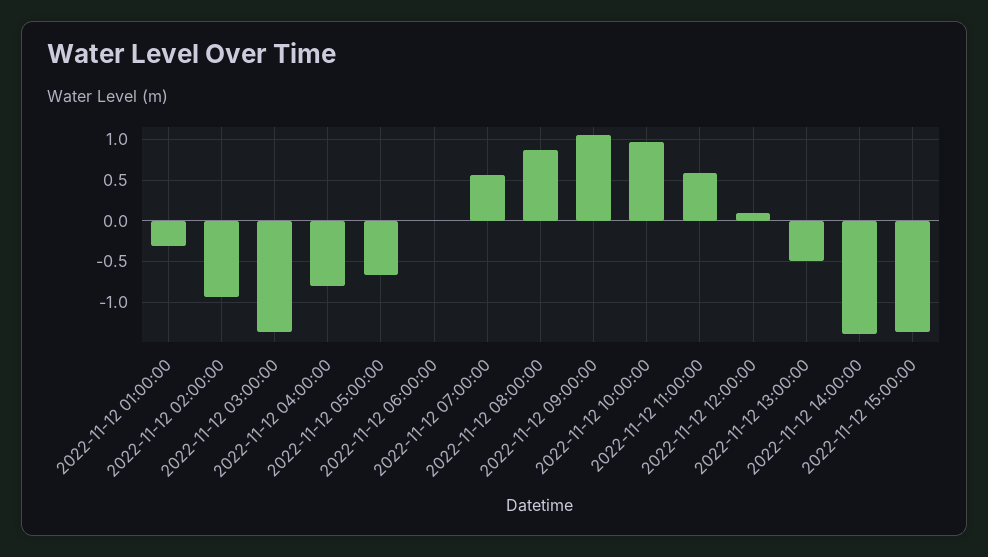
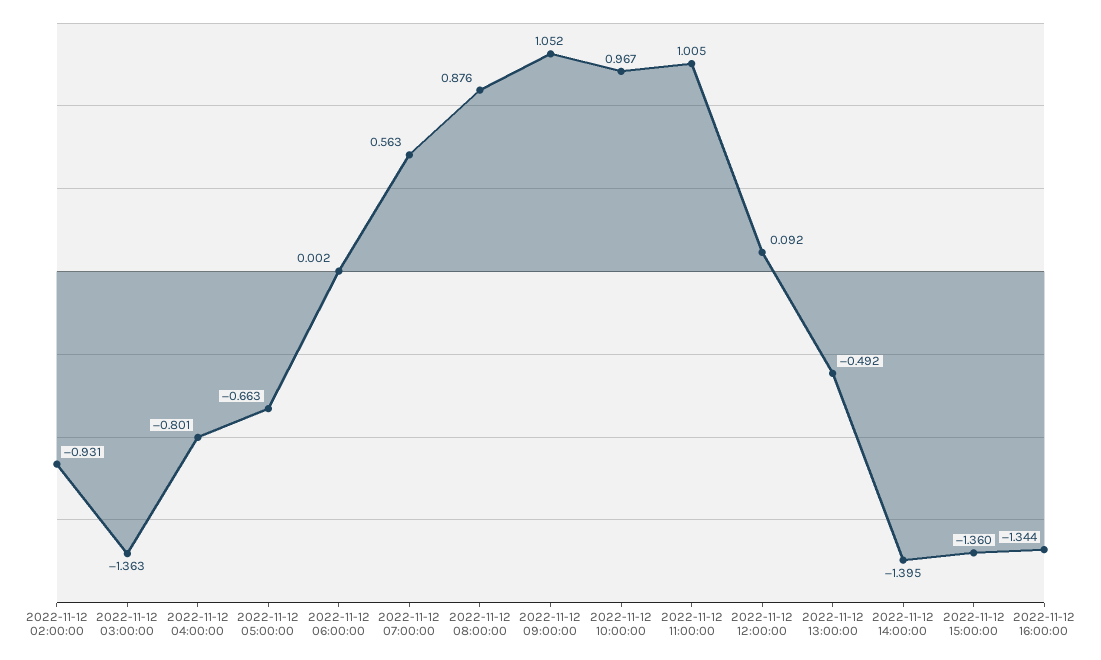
2022-11-12 01:00:00: -0.3 -> none
2022-11-12 11:00:00: 0.6 -> 1.005
2022-11-12 16:00:00: none -> -1.344

